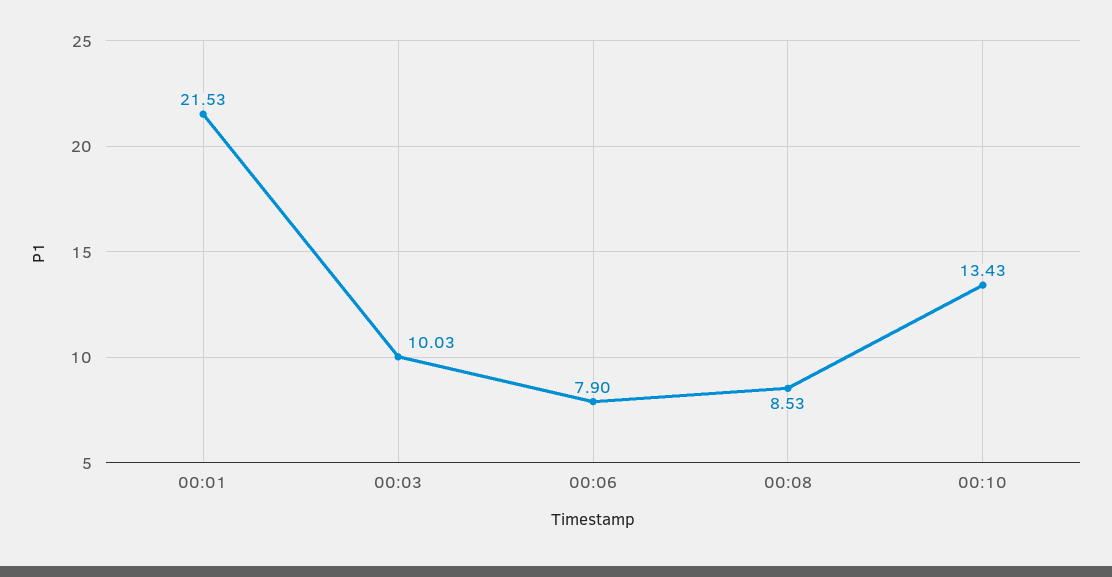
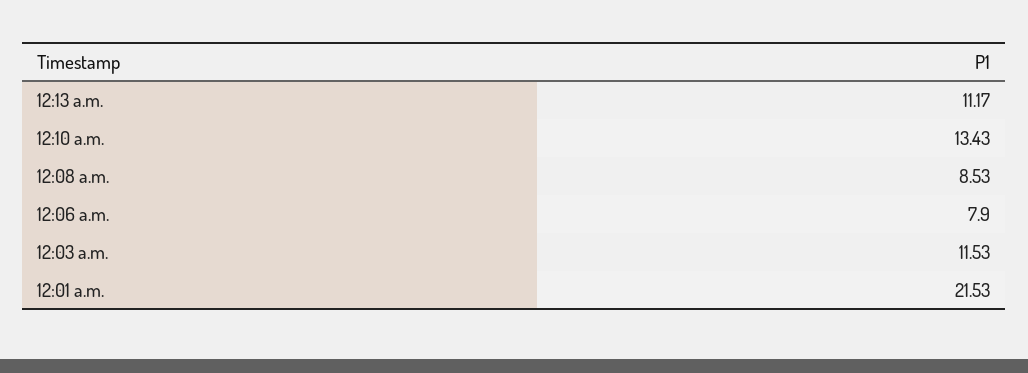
00:03: 10.03 -> 11.53
12:13 a.m.: none -> 11.17

